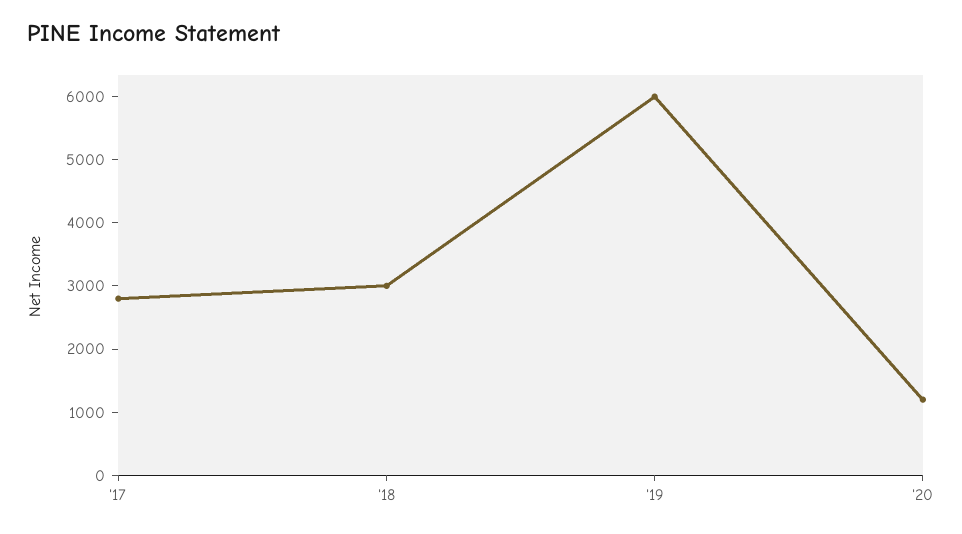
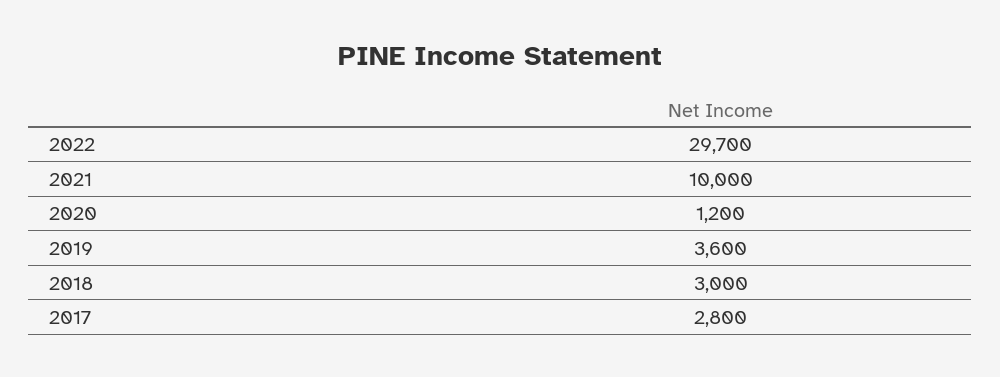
'19: 6000 -> 3600
2022: none -> 29700
2021: none -> 10000

